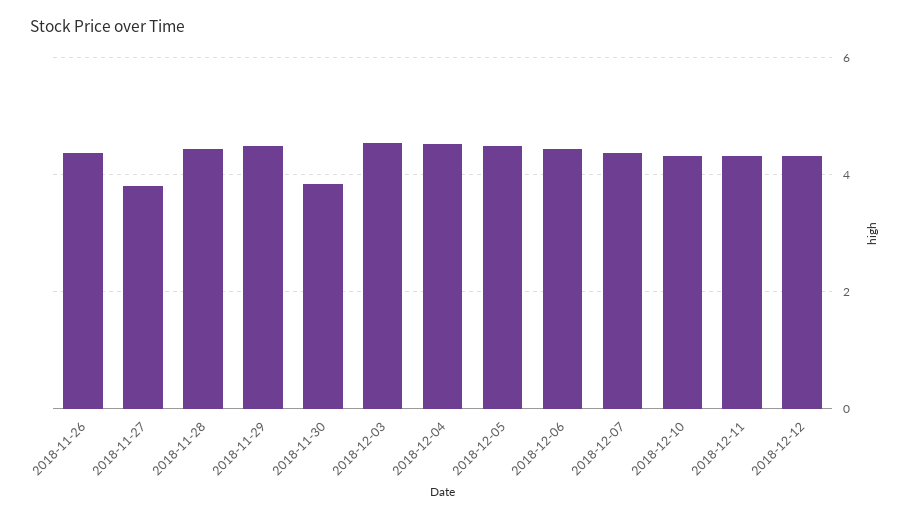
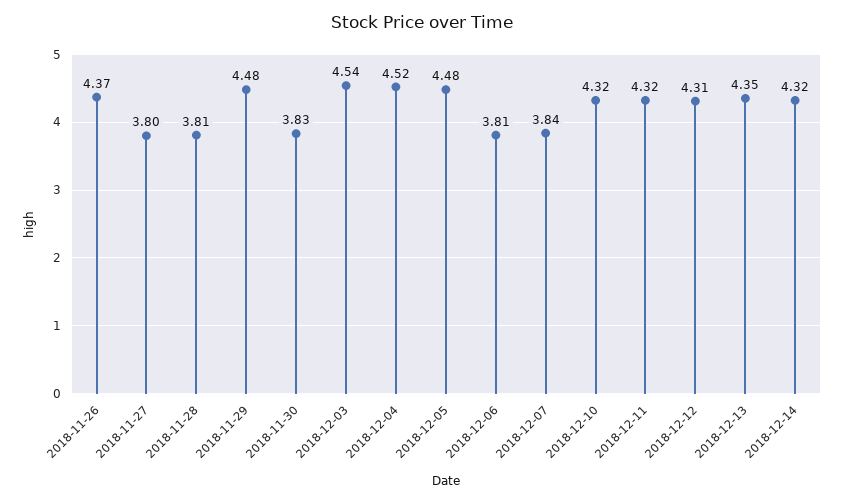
2018-11-28: 4.4 -> 3.81
2018-12-06: 4.4 -> 3.81
2018-12-07: 4.4 -> 3.84
2018-12-13: none -> 4.35
2018-12-14: none -> 4.32

